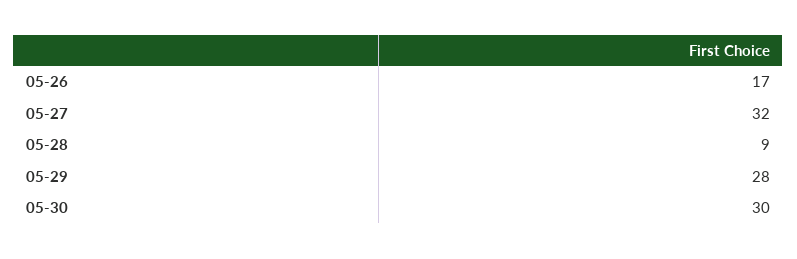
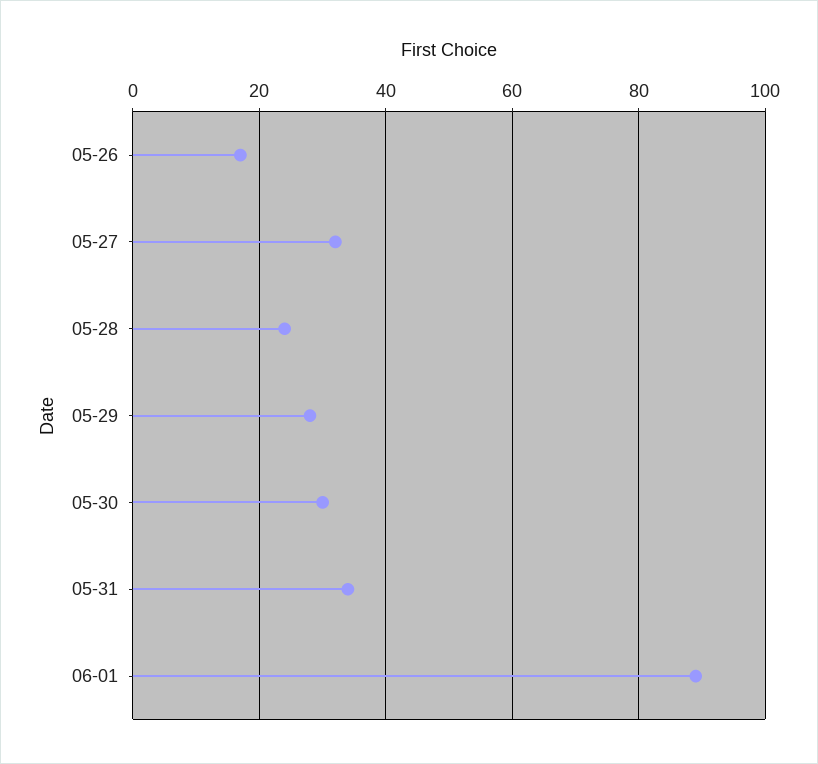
05-28: 9 -> 25
05-31: none -> 35
06-01: none -> 90

